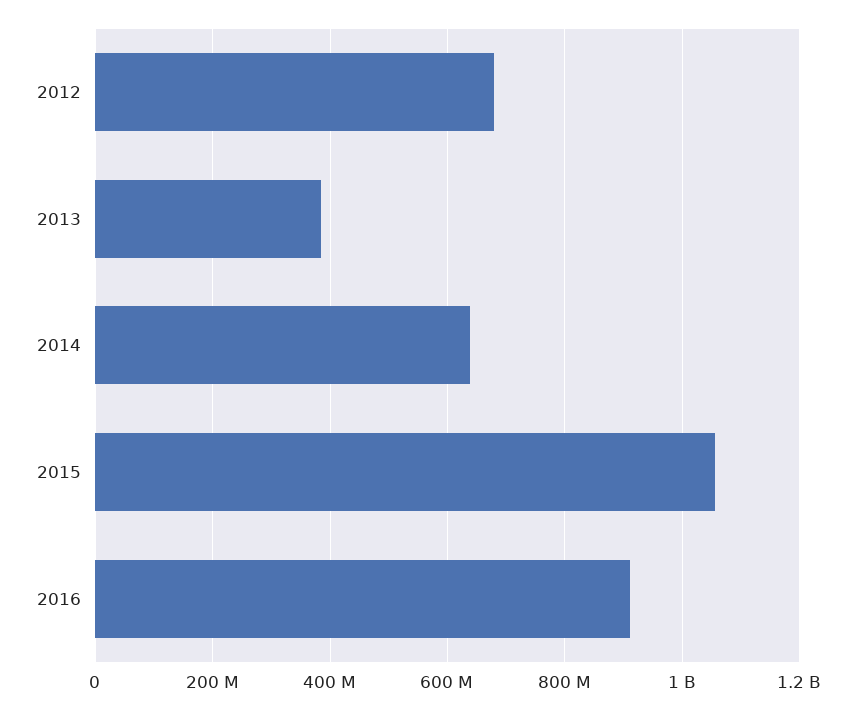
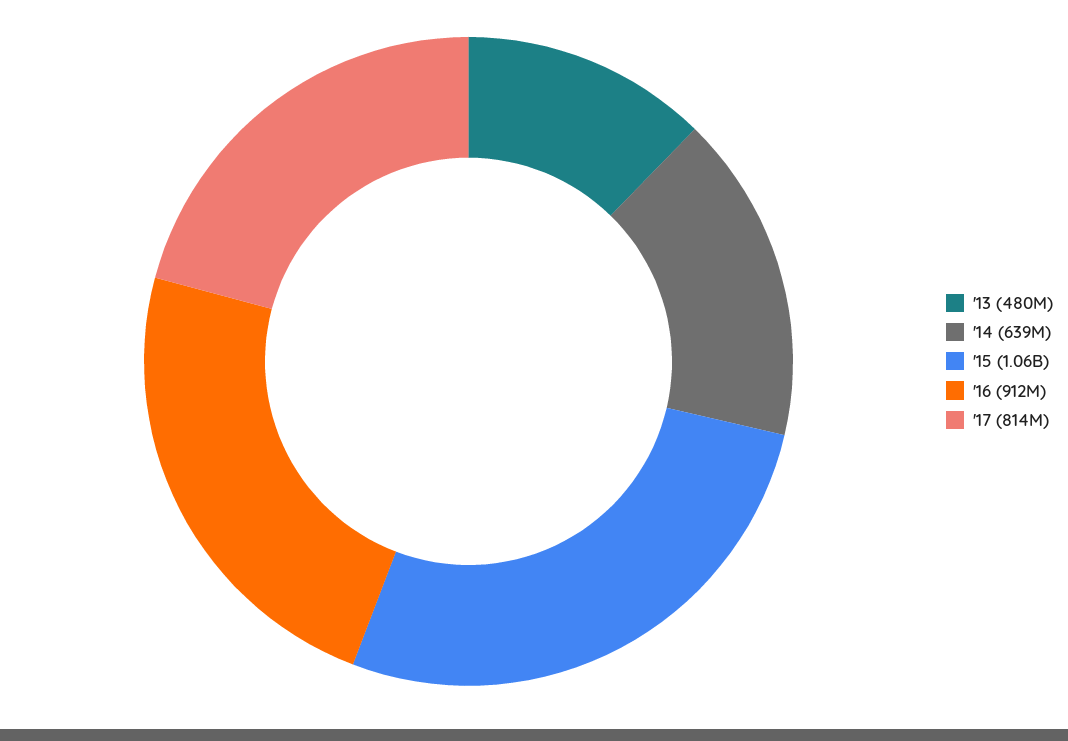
2012: 680000000 -> none
2013: 380000000 -> 480000000
'17: none -> 814000000

